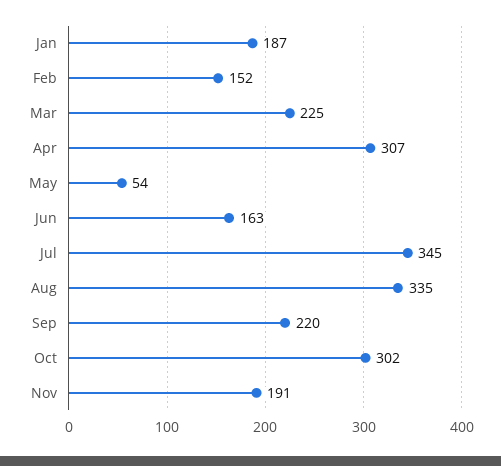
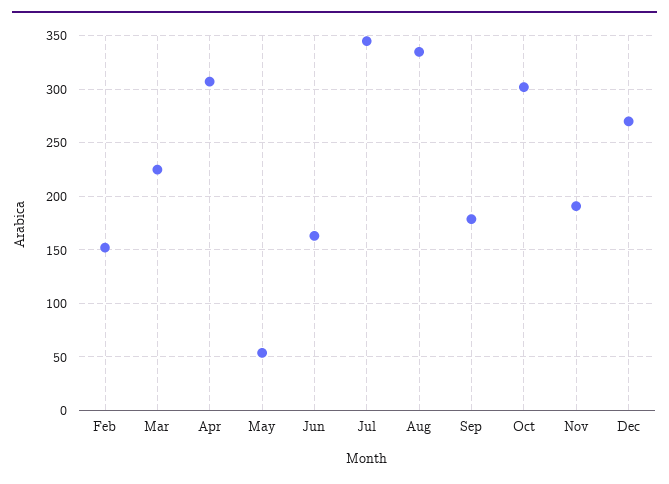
Jan: 187 -> none
Sep: 220 -> 180
Dec: none -> 270

